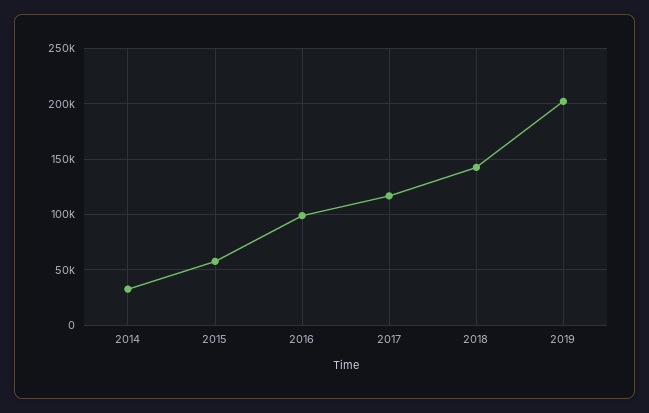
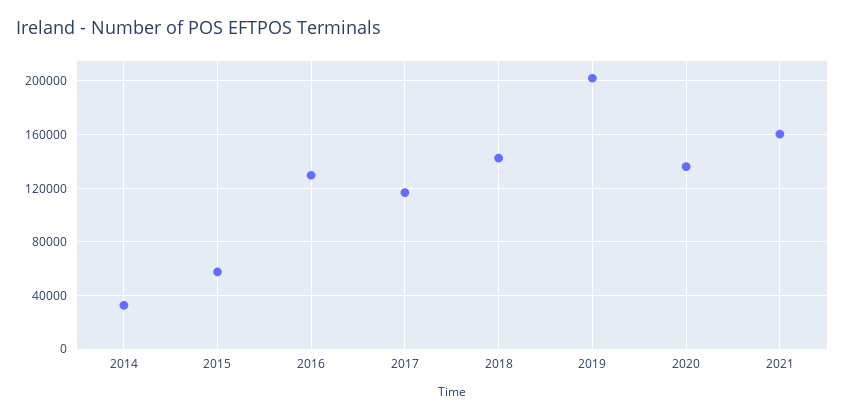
2016: 100000 -> 130000
2020: none -> 135000
2021: none -> 160000

